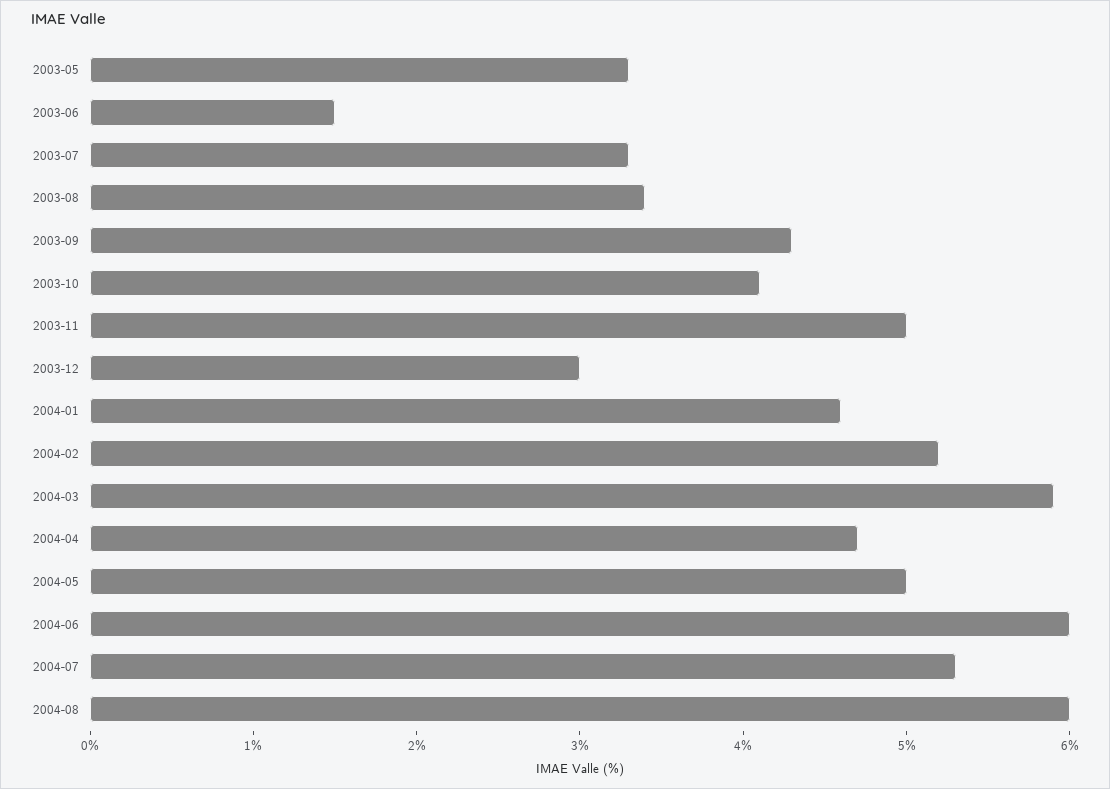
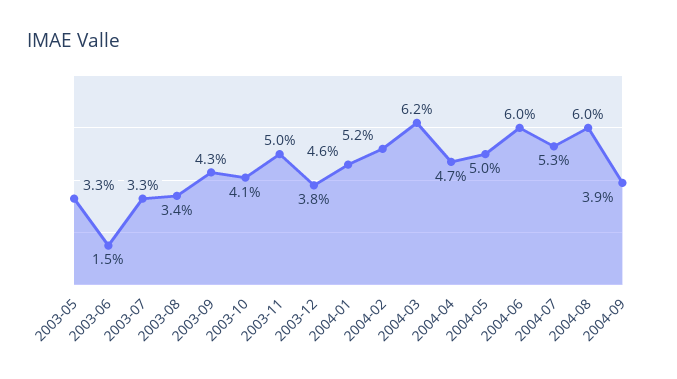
2003-12: 3 -> 3.8
2004-03: 5.9 -> 6.2
2004-09: none -> 3.9

